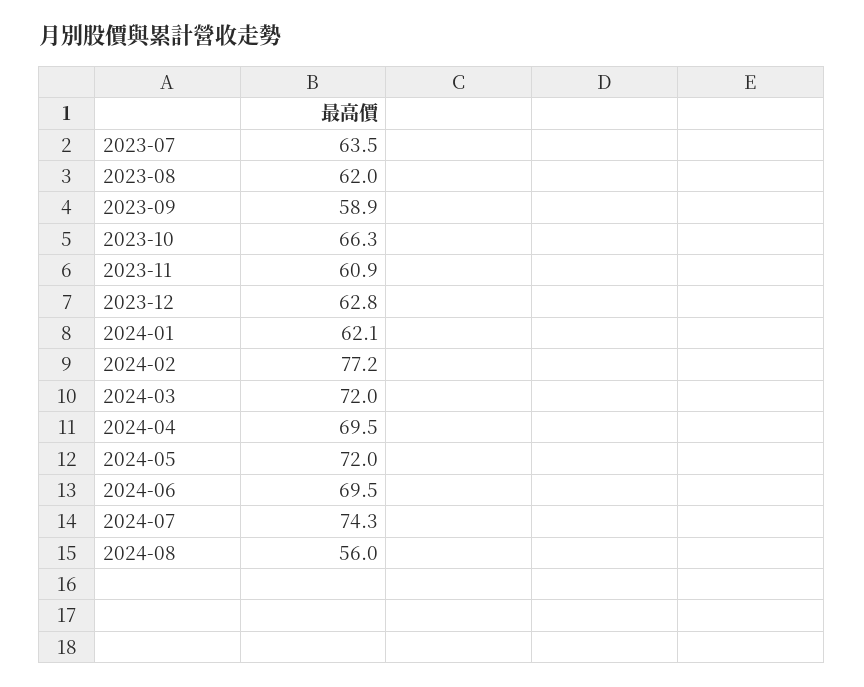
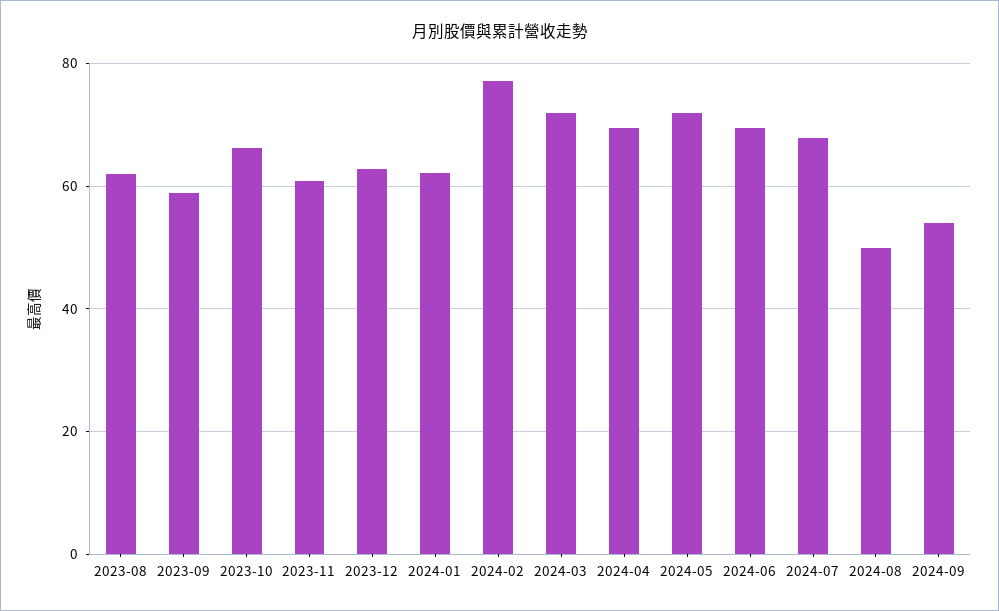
2023-07: 63.5 -> none
2024-07: 74.3 -> 68
2024-08: 56 -> 50
2024-09: none -> 54

